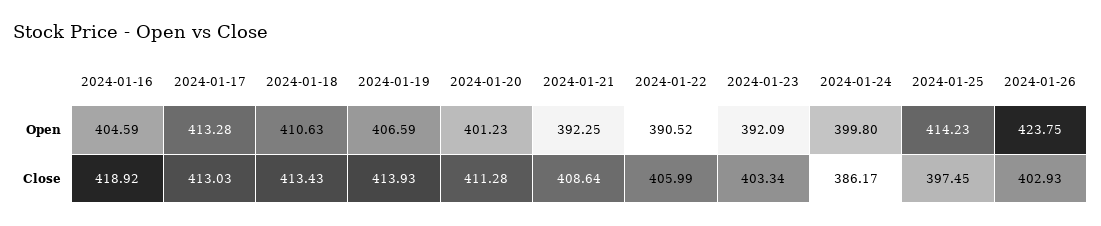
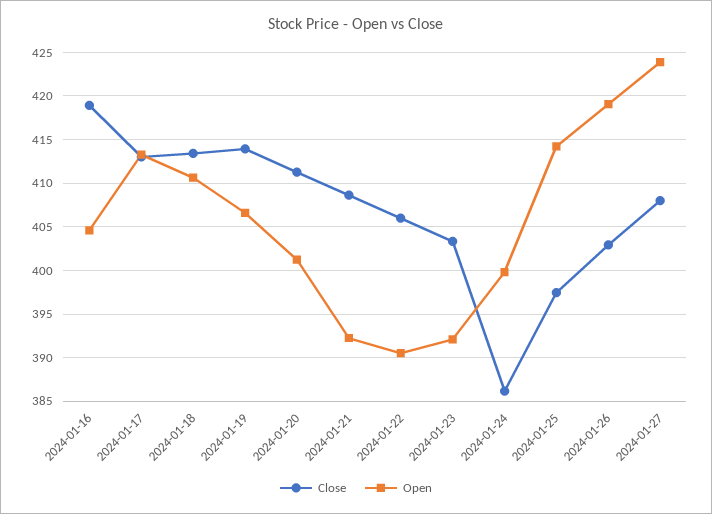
Open, 2024-01-26: 423.75 -> 419
Close, 2024-01-27: none -> 408
Open, 2024-01-27: none -> 424

